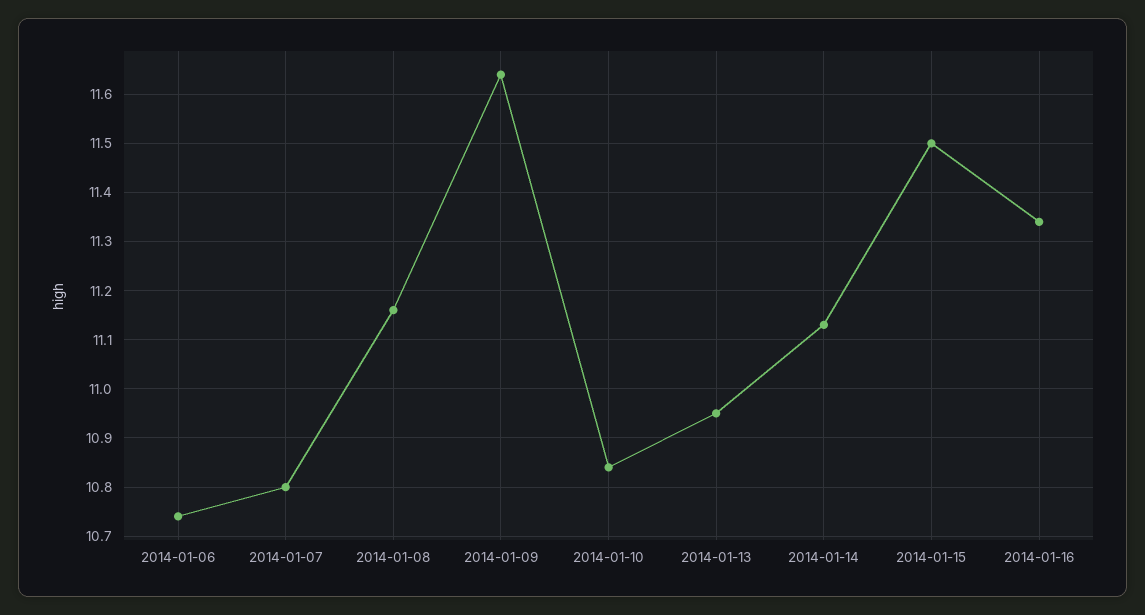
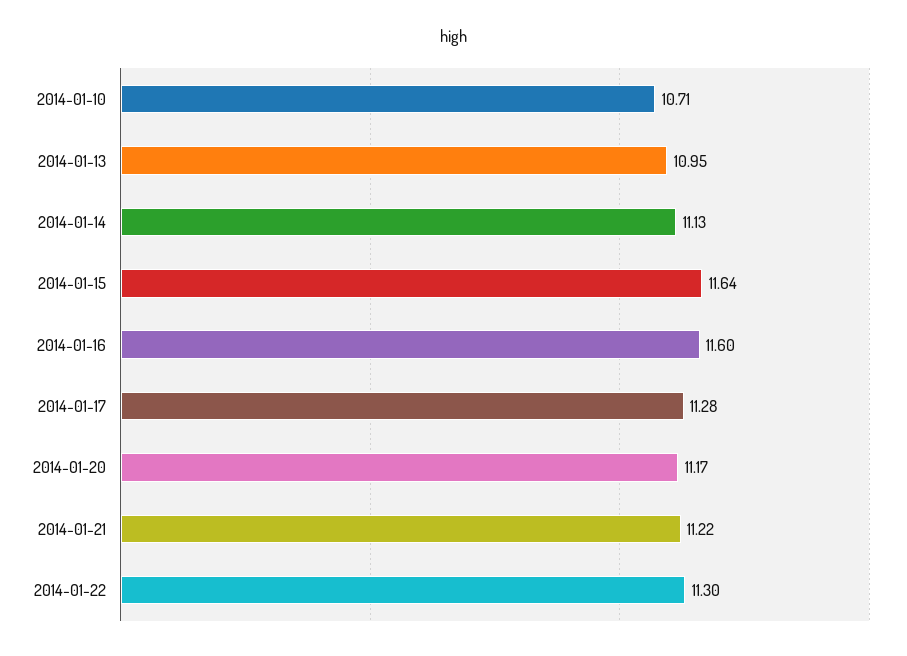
2014-01-06: 10.75 -> none
2014-01-07: 10.8 -> none
2014-01-08: 11.15 -> none
2014-01-09: 11.65 -> none
2014-01-10: 10.85 -> 10.71
2014-01-15: 11.5 -> 11.64
2014-01-16: 11.35 -> 11.6
2014-01-17: none -> 11.28
2014-01-20: none -> 11.17
2014-01-21: none -> 11.22
2014-01-22: none -> 11.3

